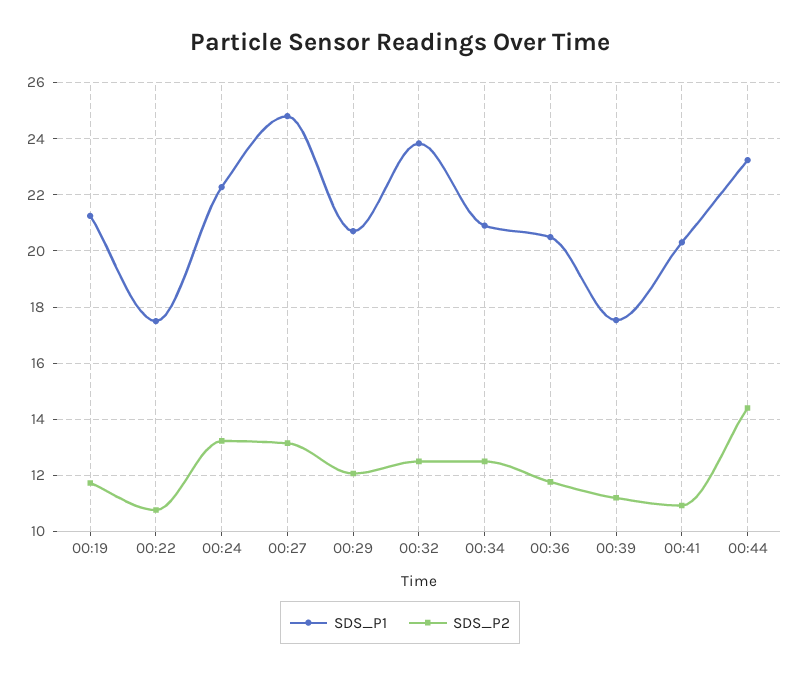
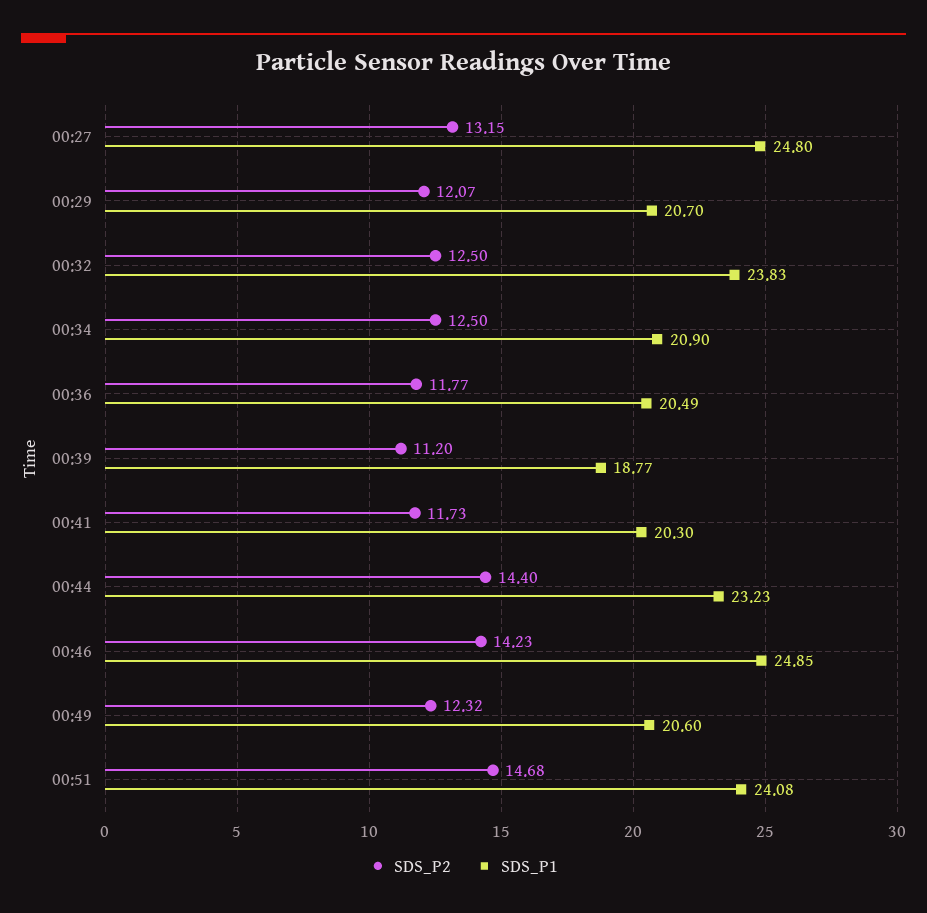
SDS_P1, 00:19: 21.25 -> none
SDS_P2, 00:19: 11.75 -> none
SDS_P1, 00:22: 17.5 -> none
SDS_P2, 00:22: 10.75 -> none
SDS_P1, 00:24: 22.25 -> none
SDS_P2, 00:24: 13.25 -> none
SDS_P1, 00:39: 17.5 -> 18.77
SDS_P2, 00:41: 11 -> 11.73
SDS_P2, 00:46: none -> 14.23
SDS_P1, 00:46: none -> 24.85
SDS_P2, 00:49: none -> 12.32
SDS_P1, 00:49: none -> 20.6
SDS_P2, 00:51: none -> 14.68
SDS_P1, 00:51: none -> 24.08

